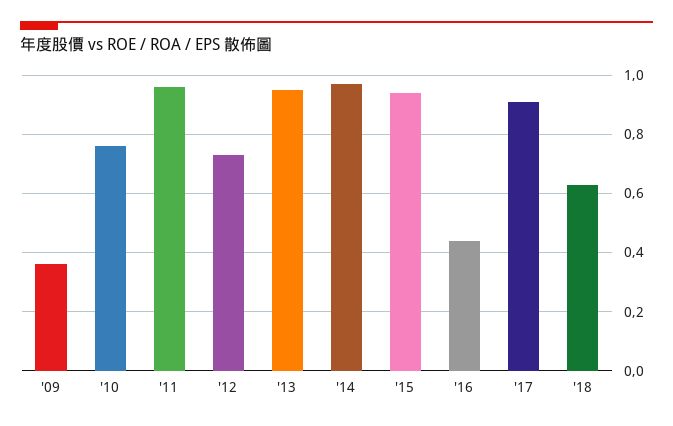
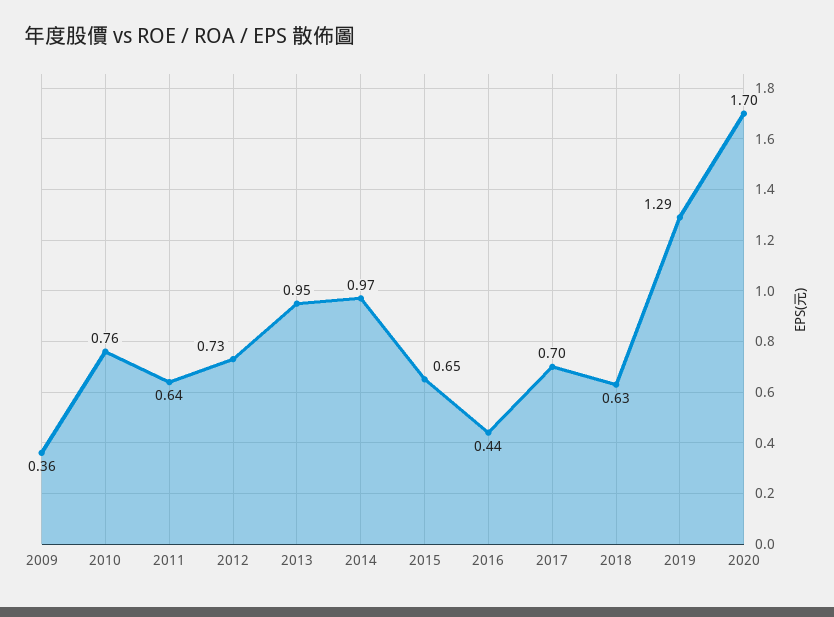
'11: 0.95 -> 0.64
'15: 0.95 -> 0.65
'17: 0.9 -> 0.7
2019: none -> 1.29
2020: none -> 1.7

